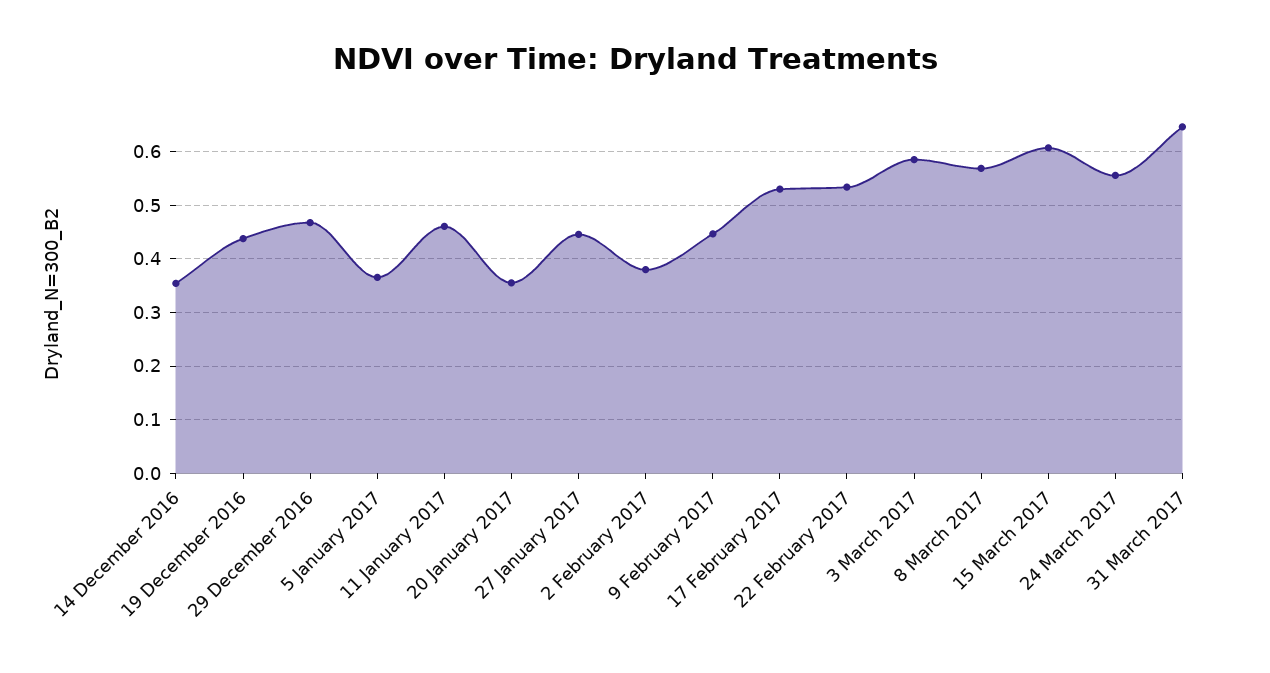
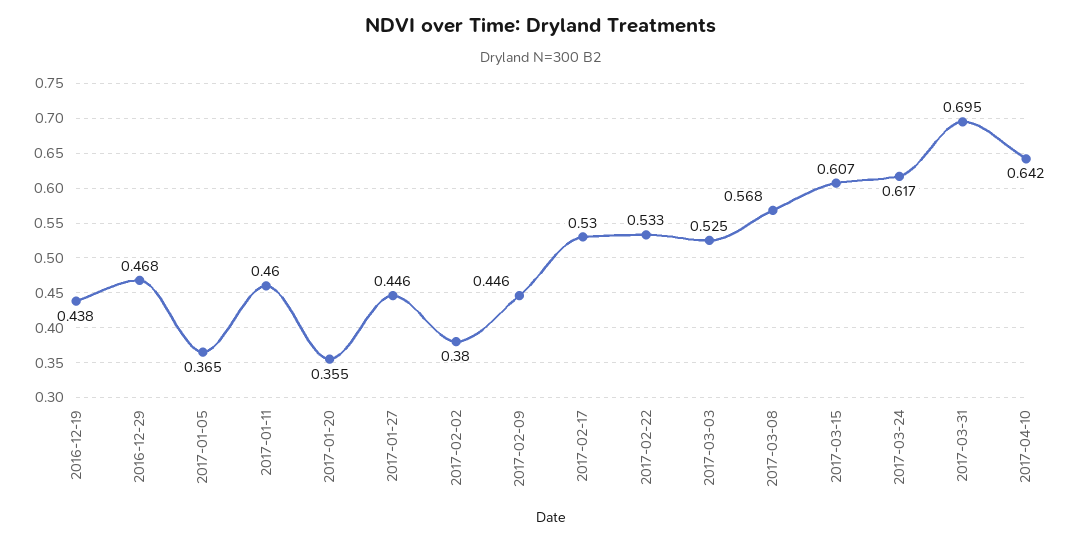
14 December 2016: 0.36 -> none
3 March 2017: 0.58 -> 0.525
24 March 2017: 0.56 -> 0.617
31 March 2017: 0.64 -> 0.695
2017-04-10: none -> 0.642

